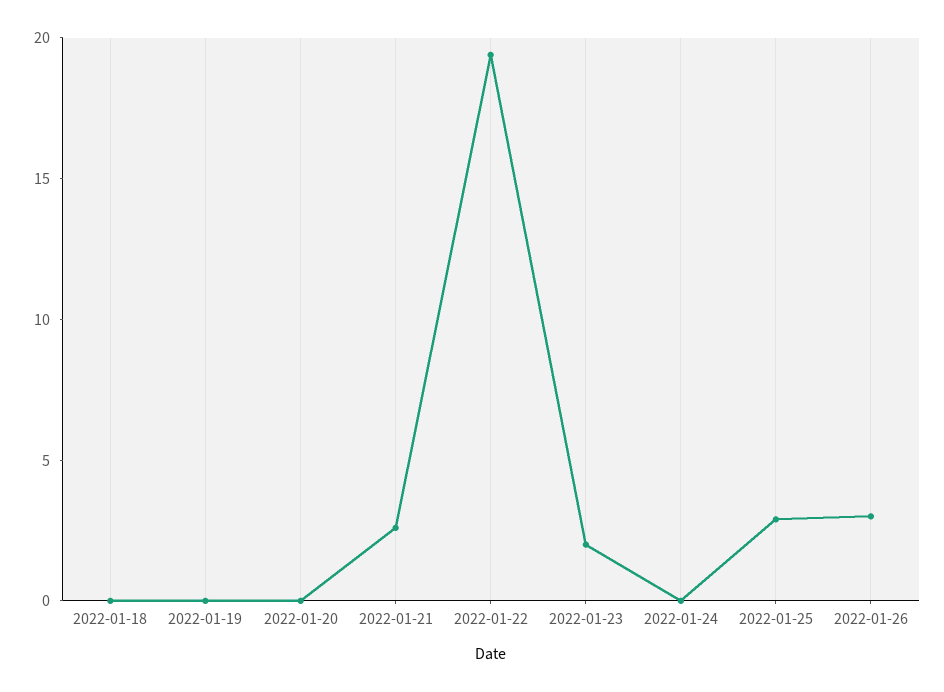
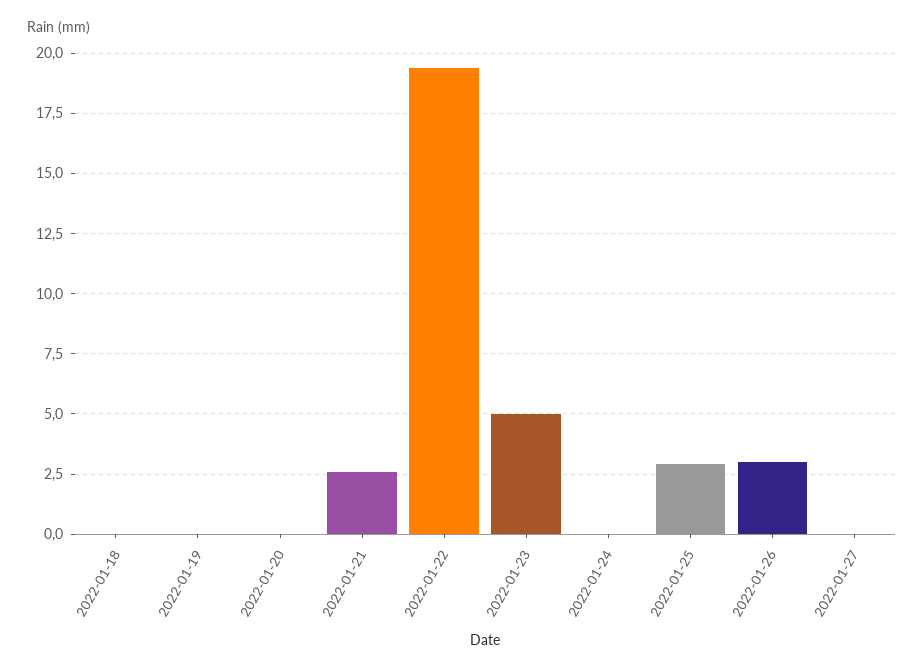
2022-01-23: 2 -> 5
2022-01-27: none -> 0

